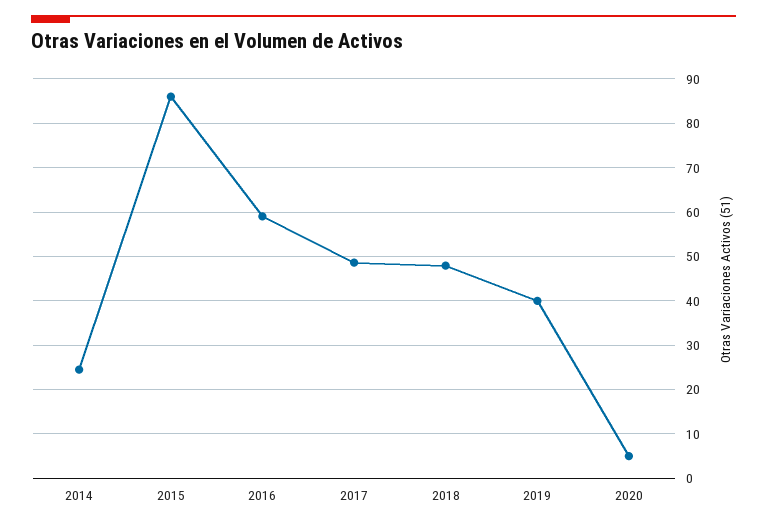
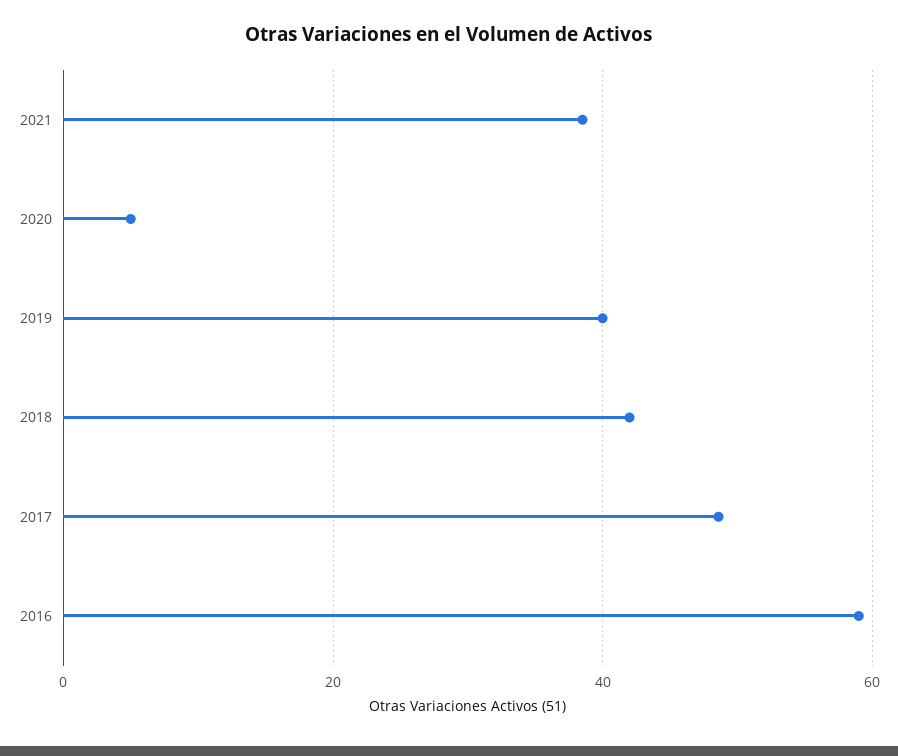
2014: 24 -> none
2015: 86 -> none
2018: 48 -> 42
2021: none -> 38

